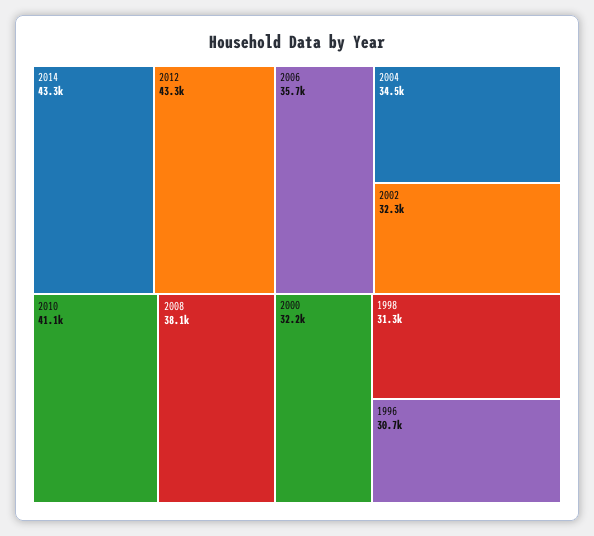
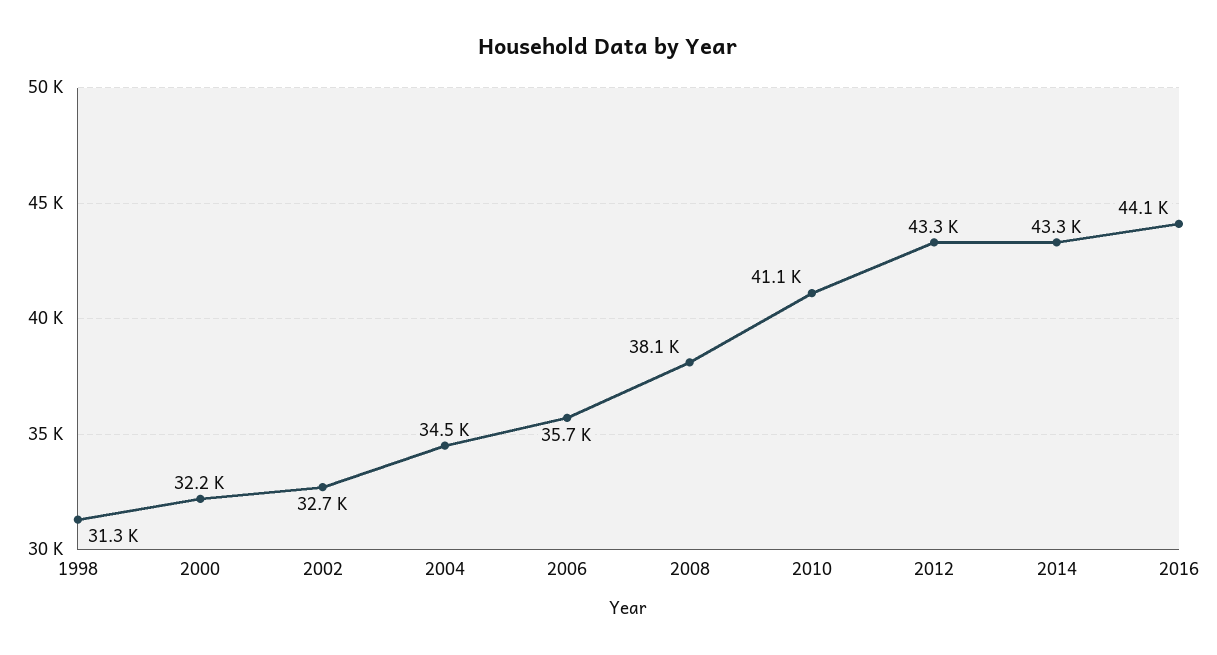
2002: 32300 -> 32700
1996: 30700 -> none
2016: none -> 44100

